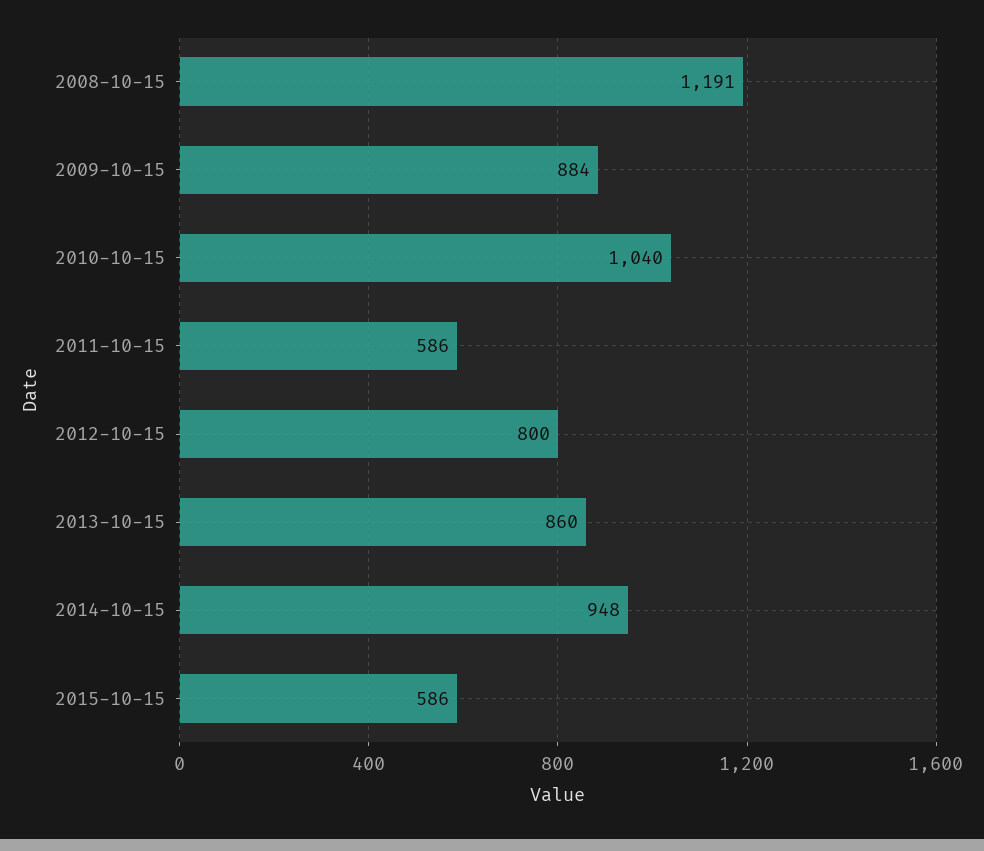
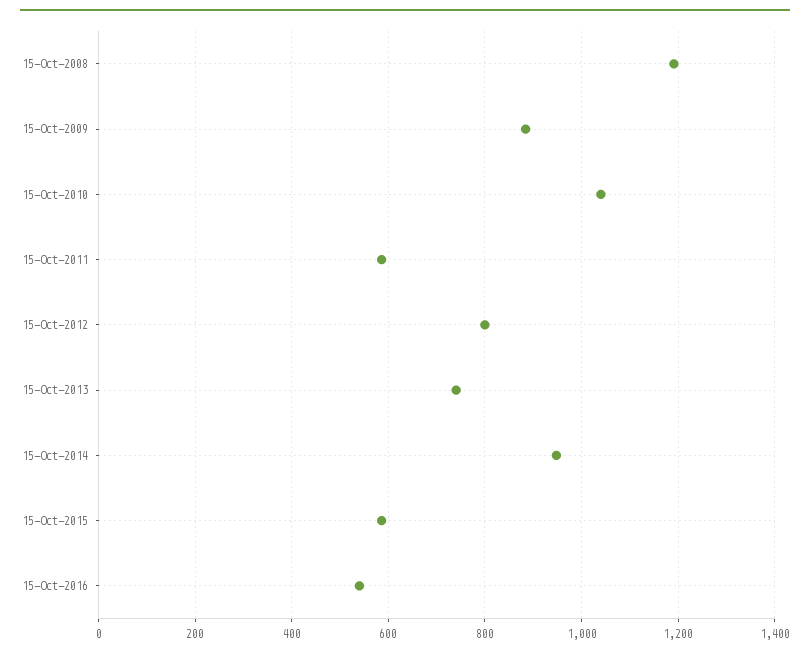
2013-10-15: 860 -> 740
15-Oct-2016: none -> 540

